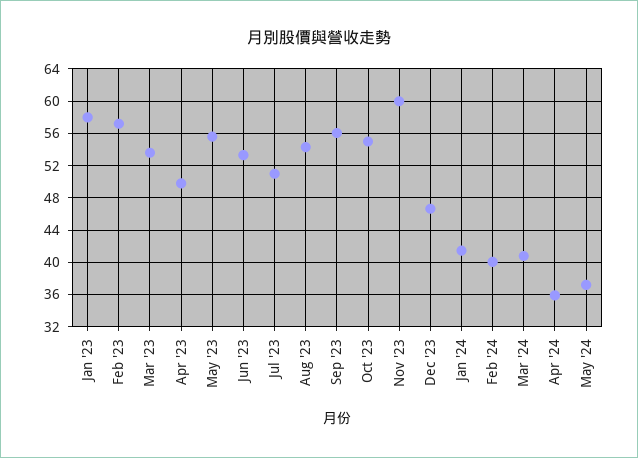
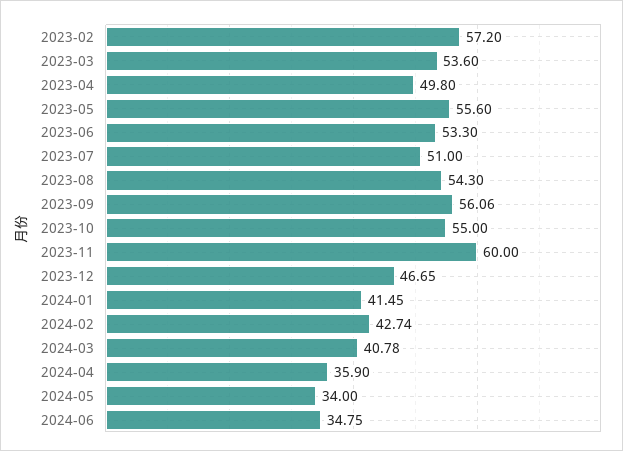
Jan '23: 58 -> none
Feb '24: 40 -> 42.74
May '24: 37 -> 34
2024-06: none -> 34.75

